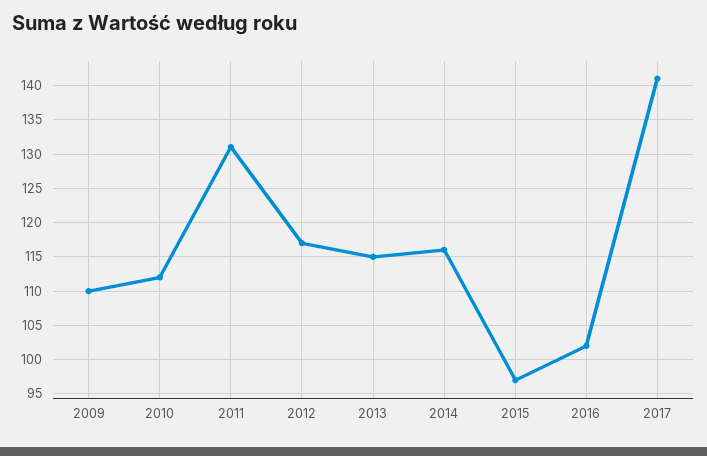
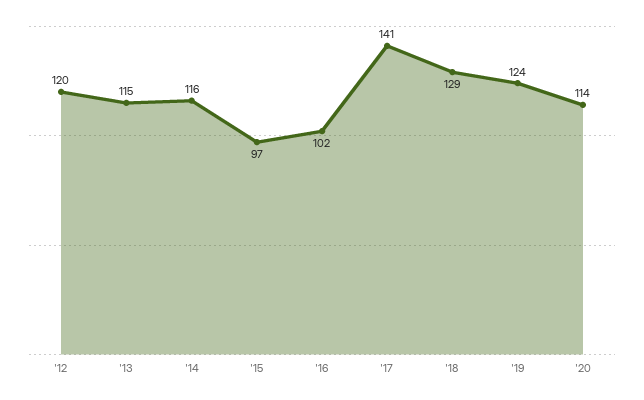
2009: 110 -> none
2010: 112 -> none
2011: 131 -> none
2012: 117 -> 120
'18: none -> 129
'19: none -> 124
'20: none -> 114

